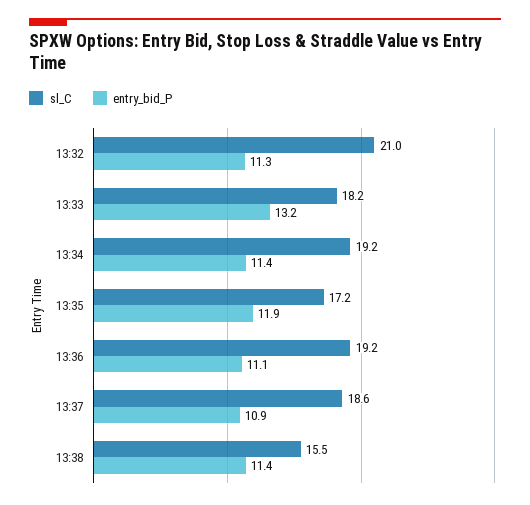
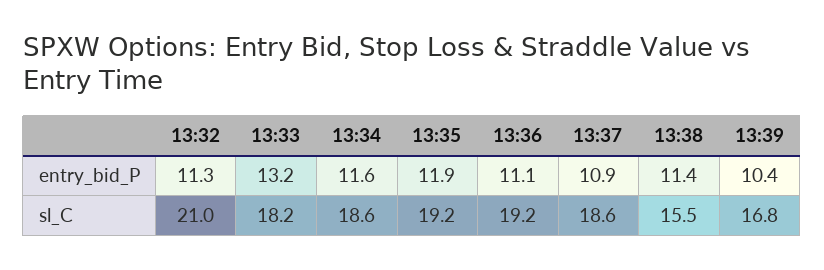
sl_C, 13:34: 19.2 -> 18.6
entry_bid_P, 13:34: 11.4 -> 11.6
sl_C, 13:35: 17.2 -> 19.2
entry_bid_P, 13:39: none -> 10.4
sl_C, 13:39: none -> 16.8

